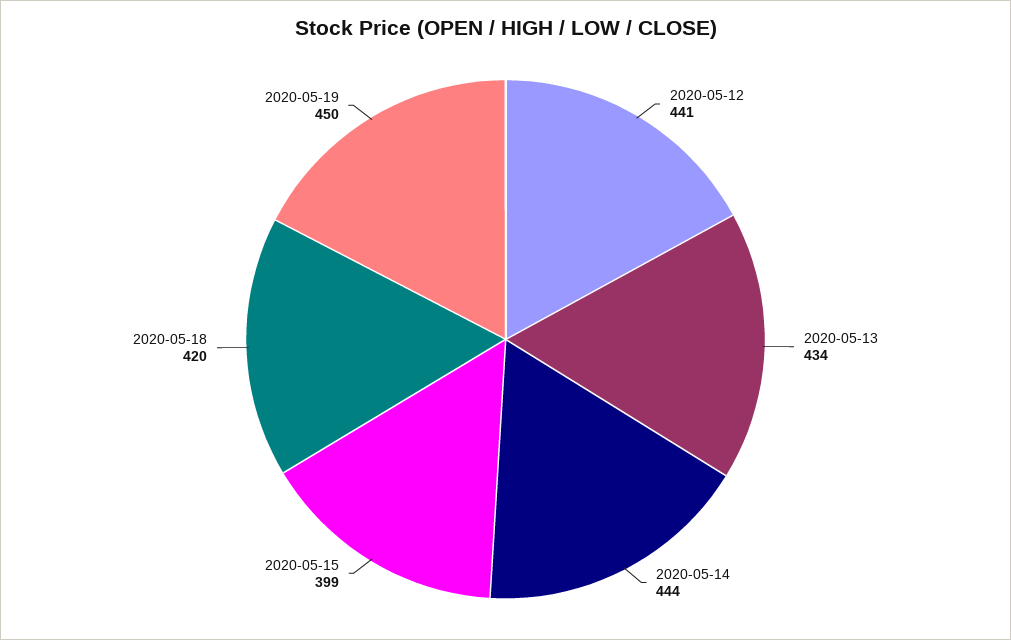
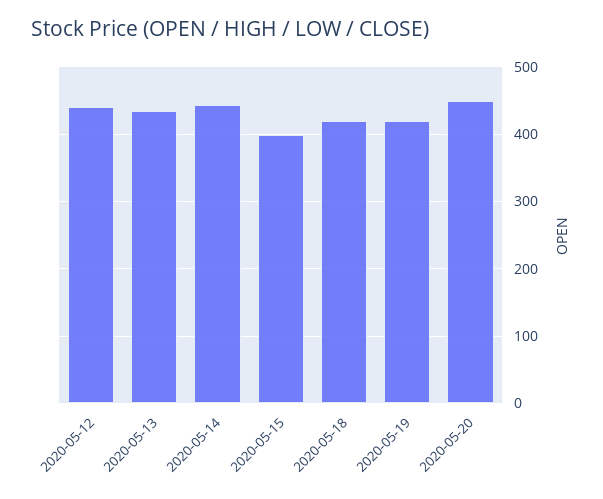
2020-05-19: 450 -> 420
2020-05-20: none -> 450

